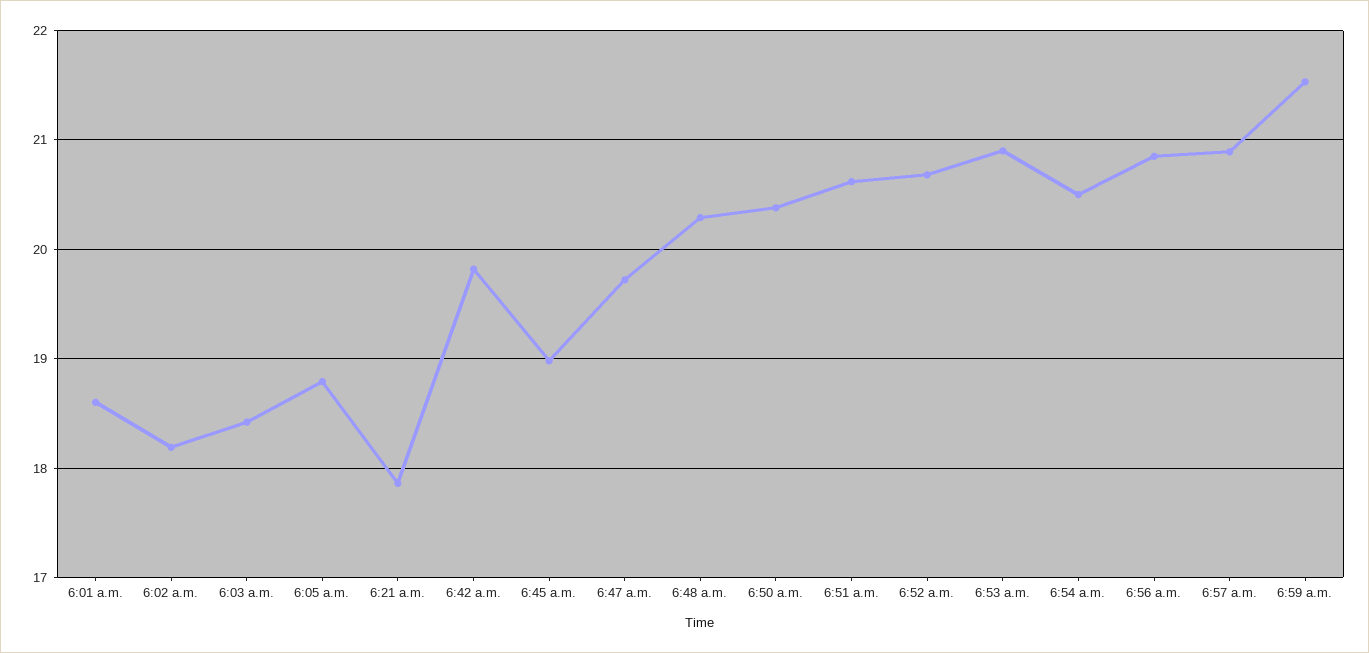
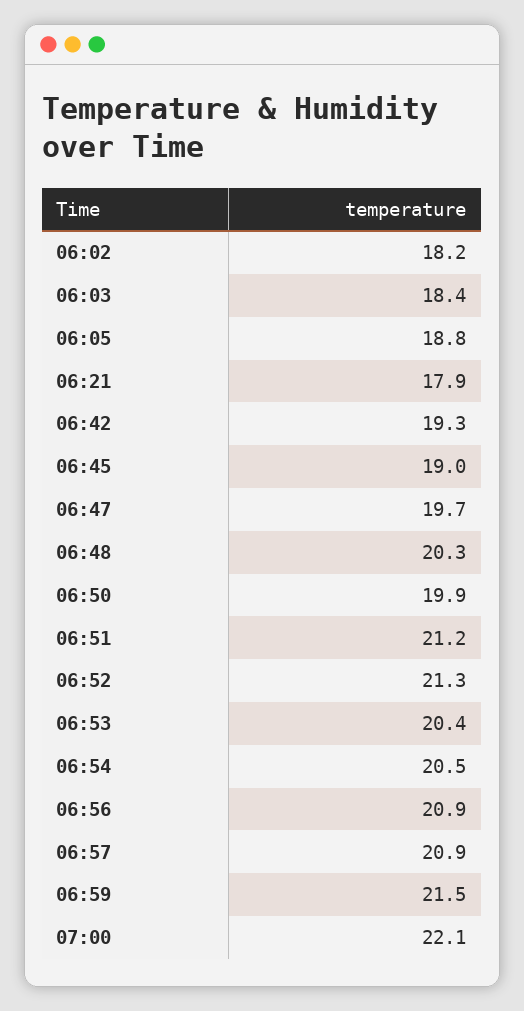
6:01 a.m.: 18.6 -> none
6:42 a.m.: 19.8 -> 19.3
6:50 a.m.: 20.4 -> 19.9
6:51 a.m.: 20.6 -> 21.2
6:52 a.m.: 20.7 -> 21.3
6:53 a.m.: 20.9 -> 20.4
07:00: none -> 22.1

